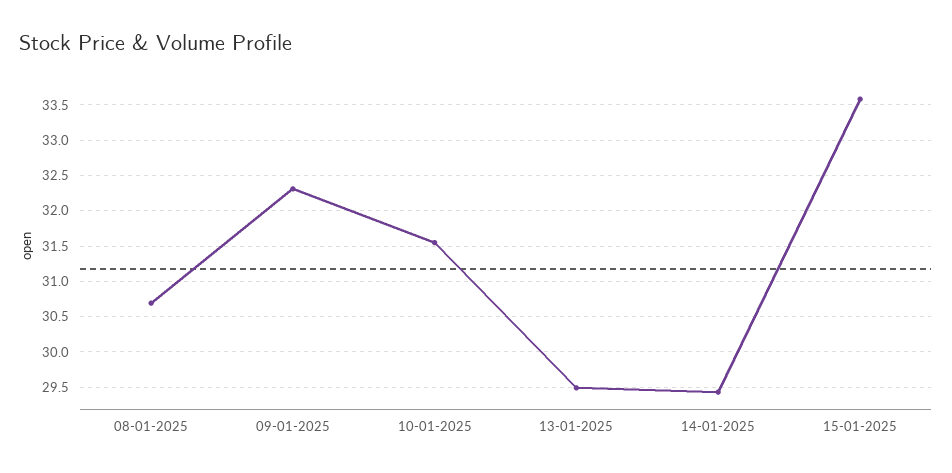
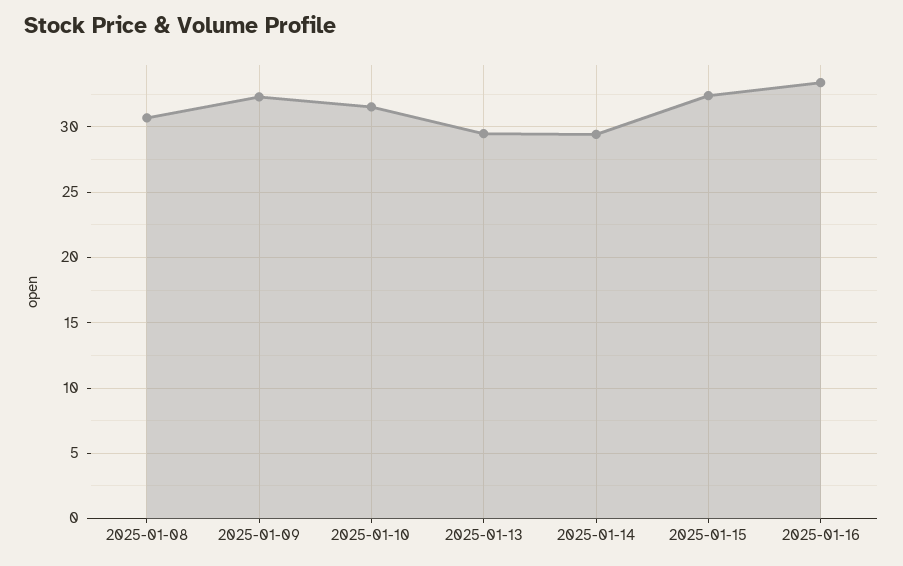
15-01-2025: 33.6 -> 32.5
2025-01-16: none -> 33.5

